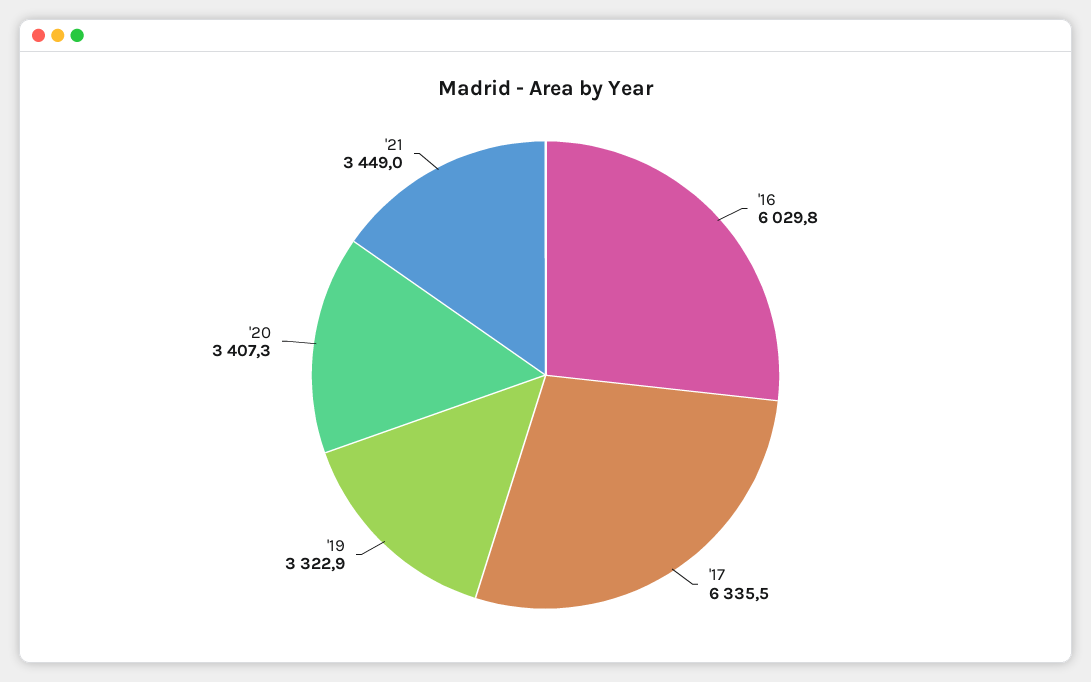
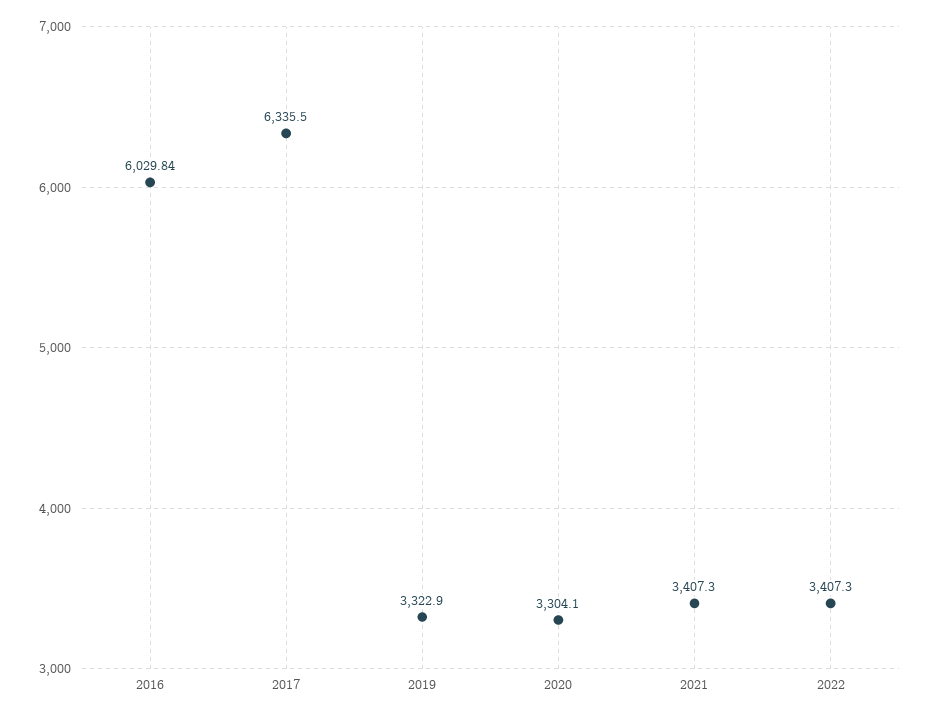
'20: 3407.3 -> 3304.1
'21: 3449 -> 3407.3
2022: none -> 3407.3

